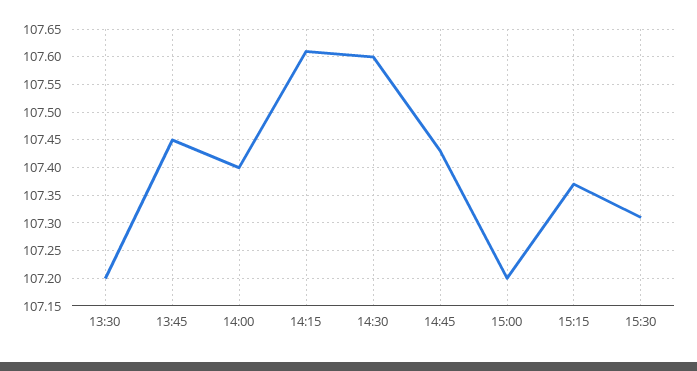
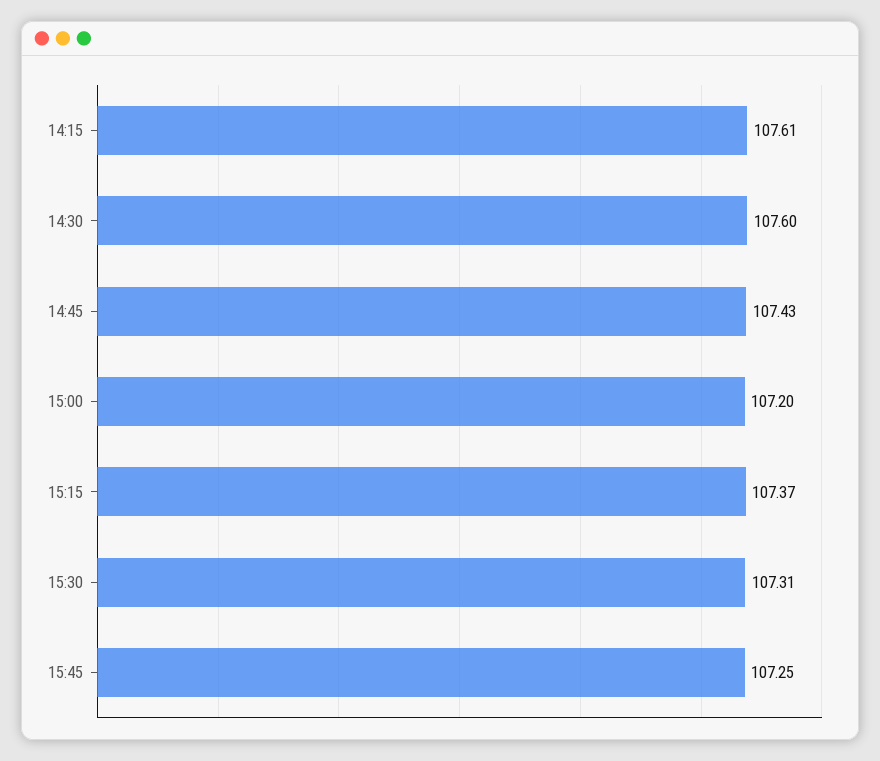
13:30: 107.2 -> none
13:45: 107.45 -> none
14:00: 107.4 -> none
15:45: none -> 107.25

